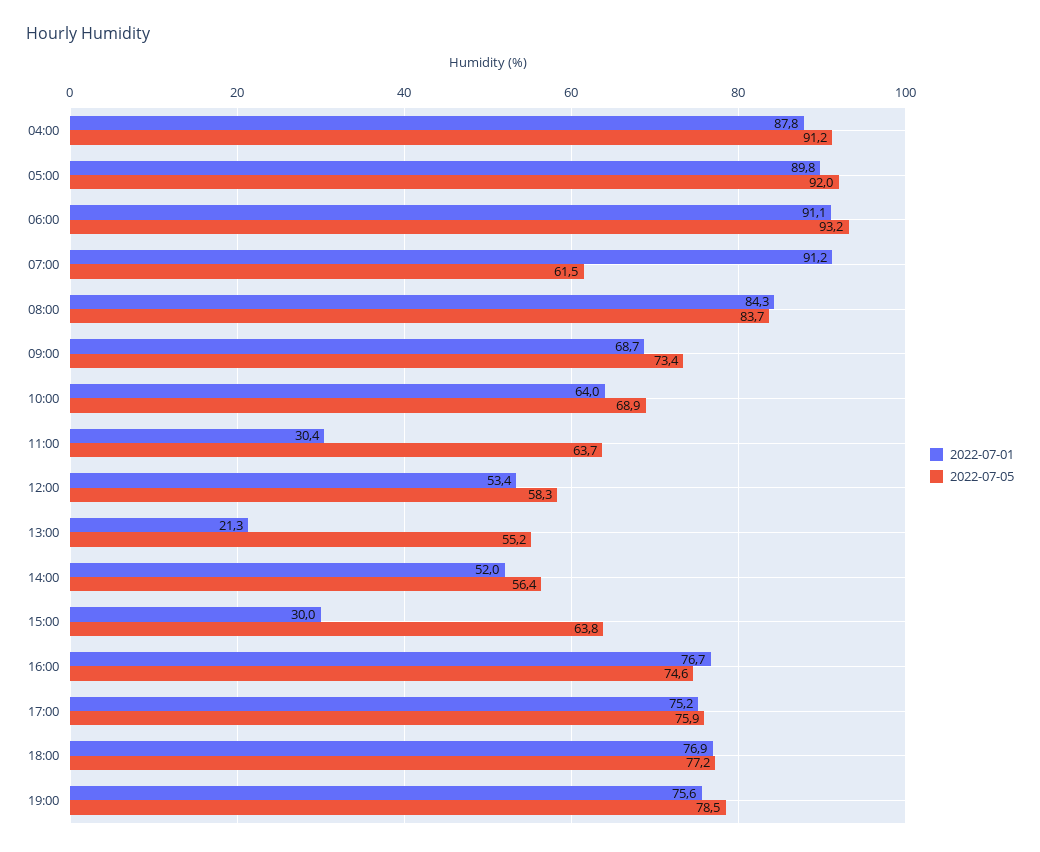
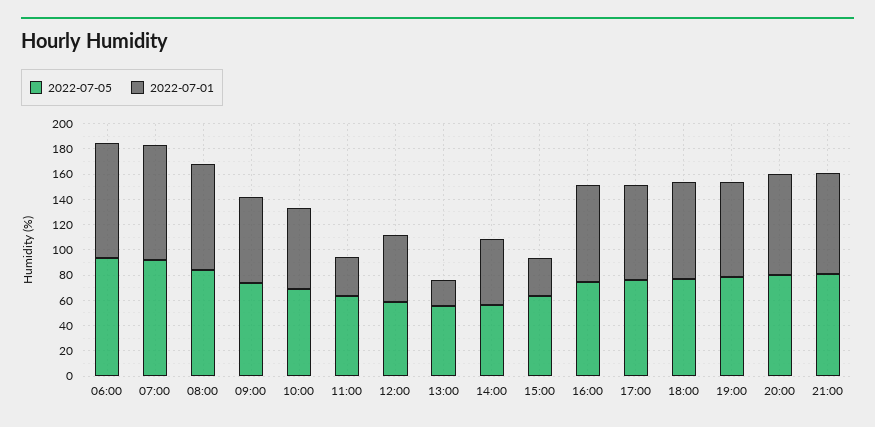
2022-07-01, 04:00: 87.8 -> none
2022-07-05, 04:00: 91.2 -> none
2022-07-01, 05:00: 89.8 -> none
2022-07-05, 05:00: 92 -> none
2022-07-05, 07:00: 61.5 -> 90
2022-07-05, 20:00: none -> 80
2022-07-01, 20:00: none -> 80
2022-07-05, 21:00: none -> 80
2022-07-01, 21:00: none -> 80

